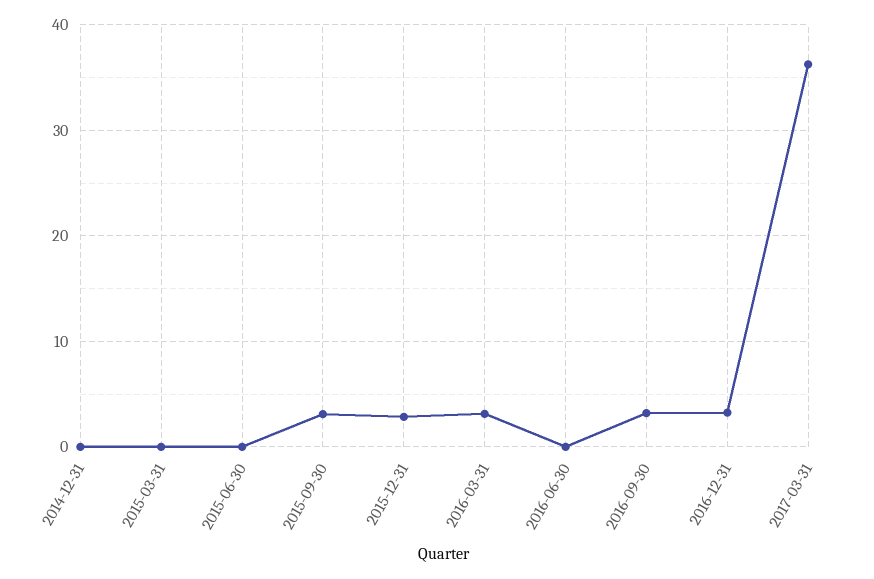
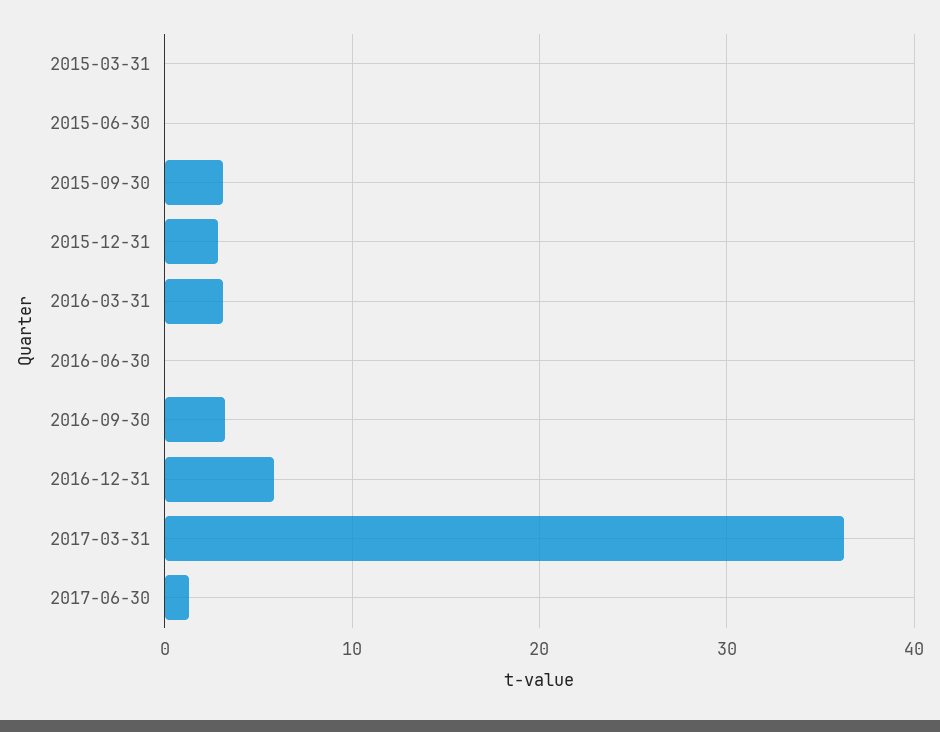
2014-12-31: 0 -> none
2016-12-31: 3 -> 6
2017-06-30: none -> 1

